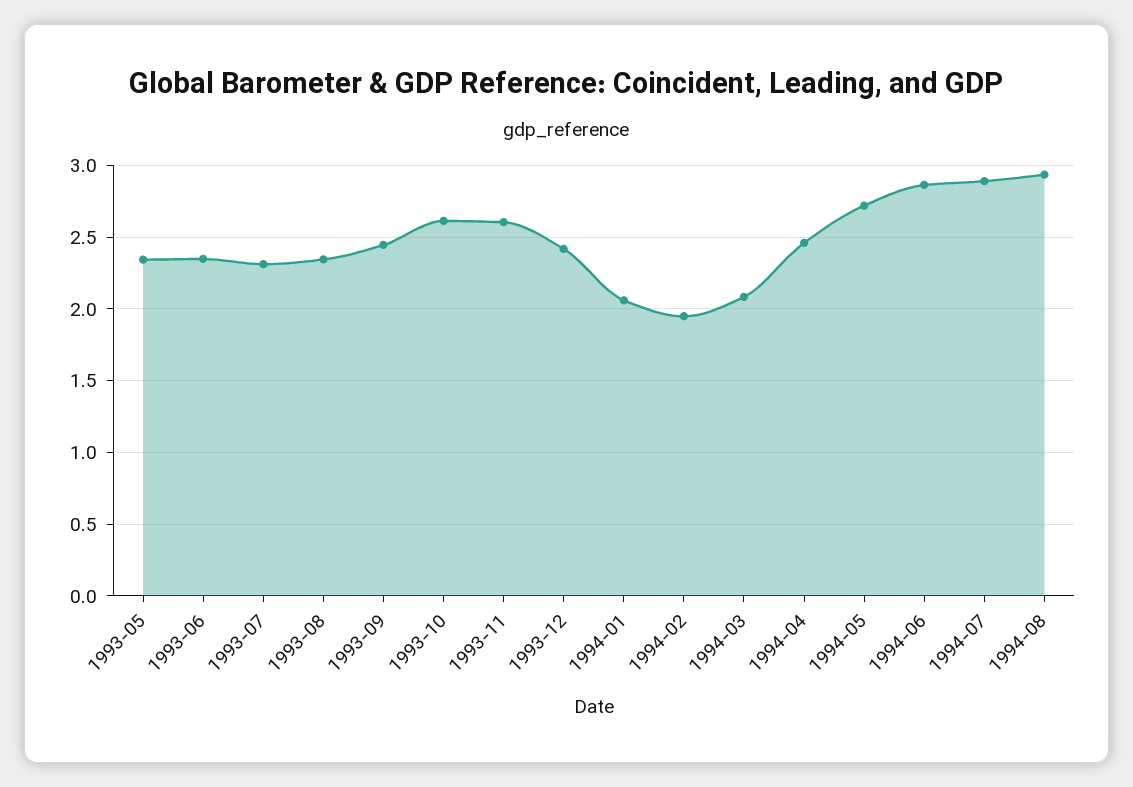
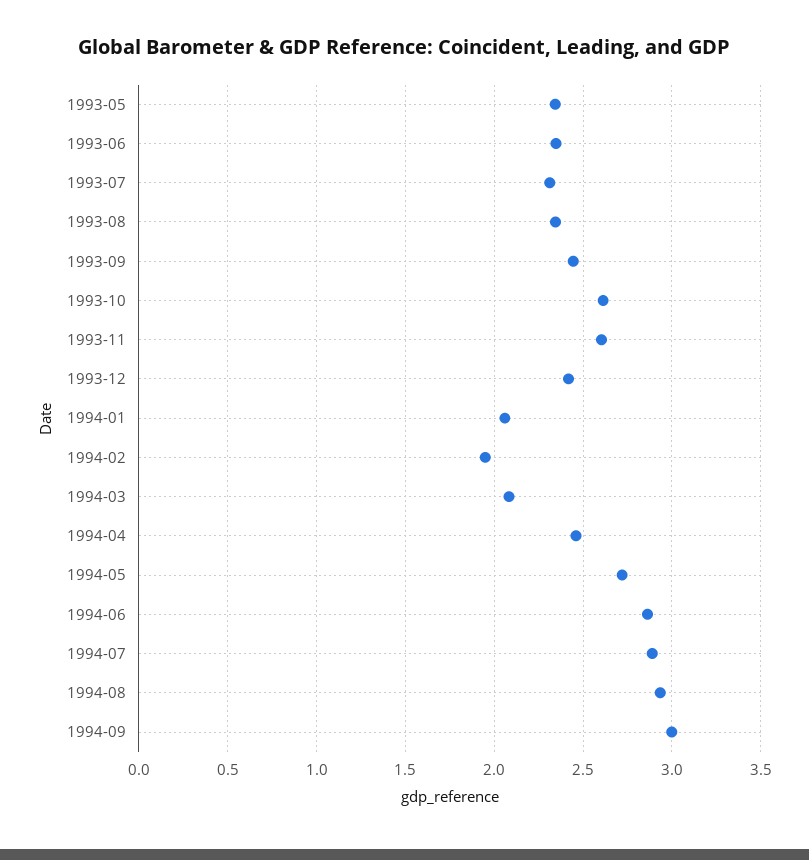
1994-09: none -> 3

